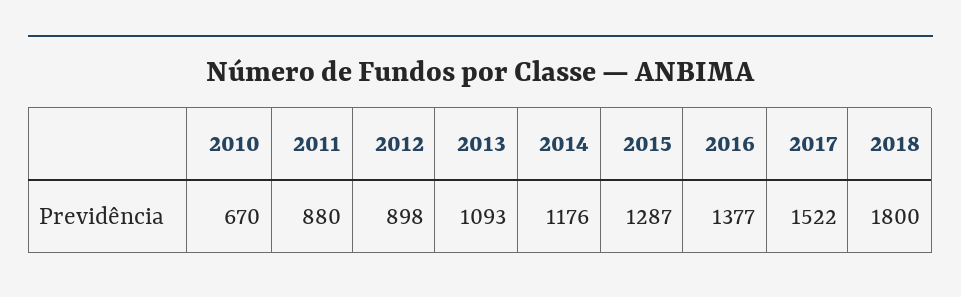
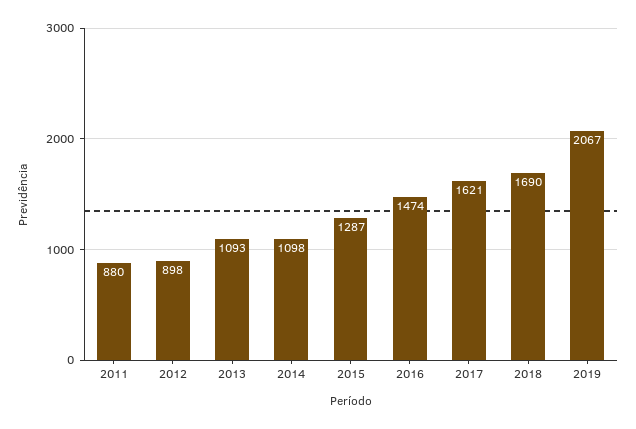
2010: 670 -> none
2014: 1176 -> 1098
2016: 1377 -> 1474
2017: 1522 -> 1621
2018: 1800 -> 1690
2019: none -> 2067

